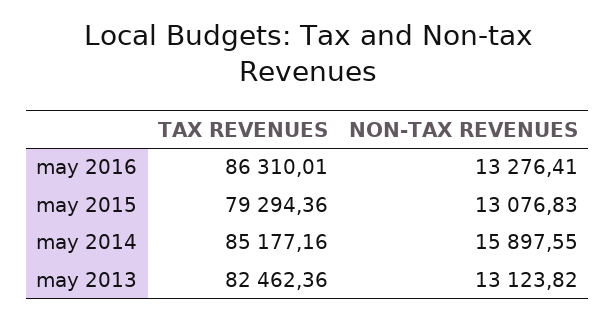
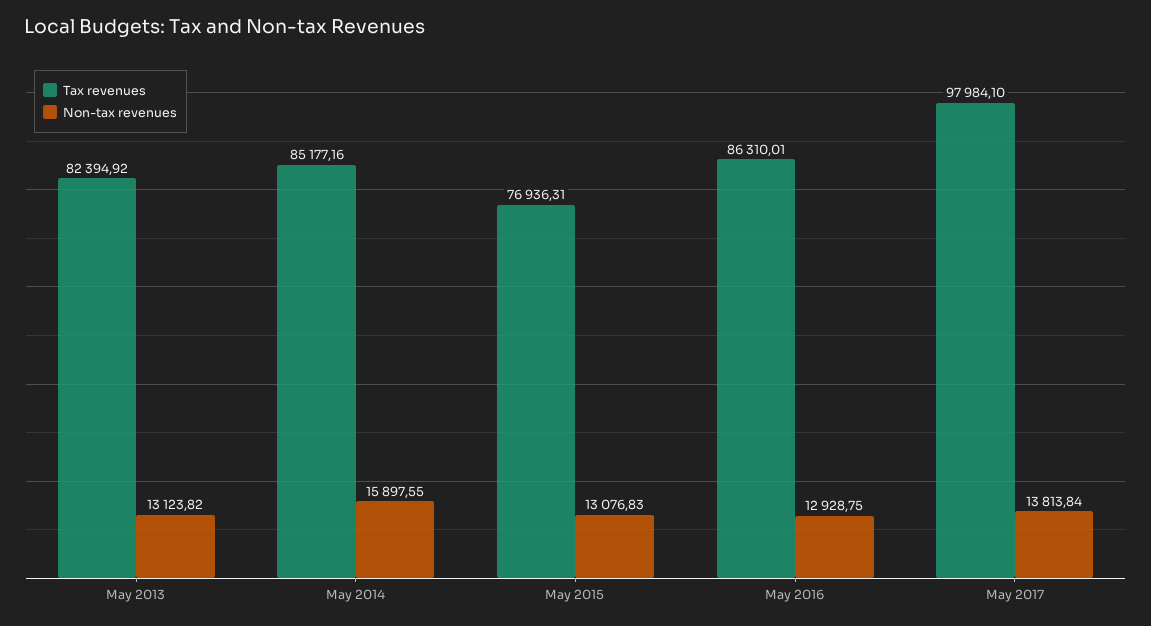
NON-TAX REVENUES, may 2016: 13276.41 -> 12928.75
TAX REVENUES, may 2015: 79294.36 -> 76936.31
TAX REVENUES, may 2013: 82462.36 -> 82394.92
TAX REVENUES, May 2017: none -> 97984.1
NON-TAX REVENUES, May 2017: none -> 13813.84

